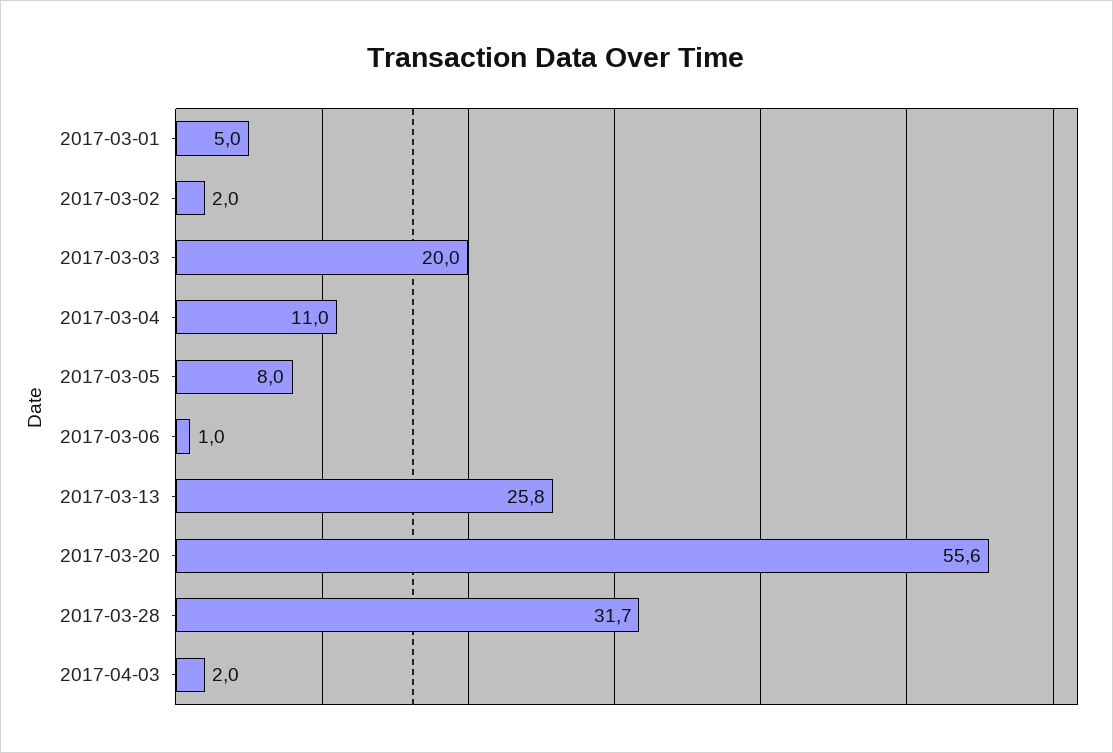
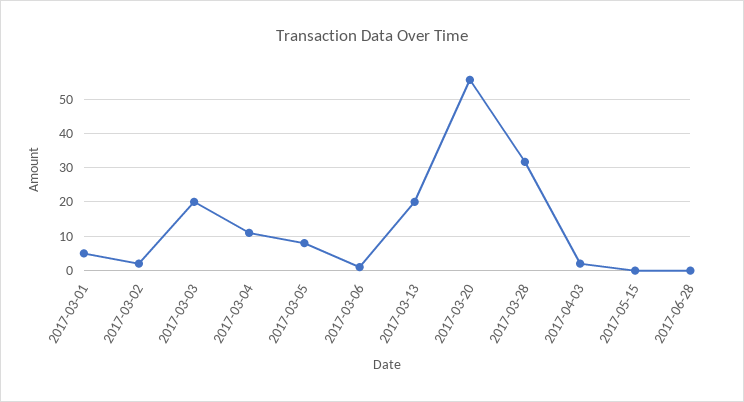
2017-03-13: 25.8 -> 20
2017-05-15: none -> 0
2017-06-28: none -> 0

